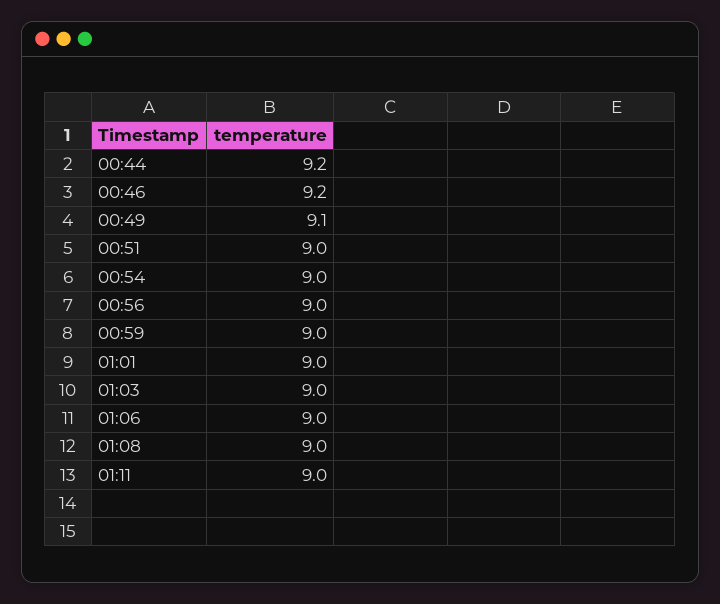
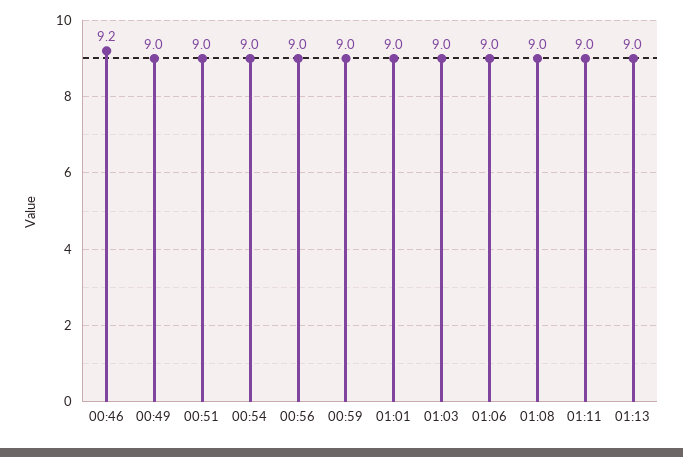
00:44: 9.2 -> none
00:49: 9.1 -> 9
01:13: none -> 9

